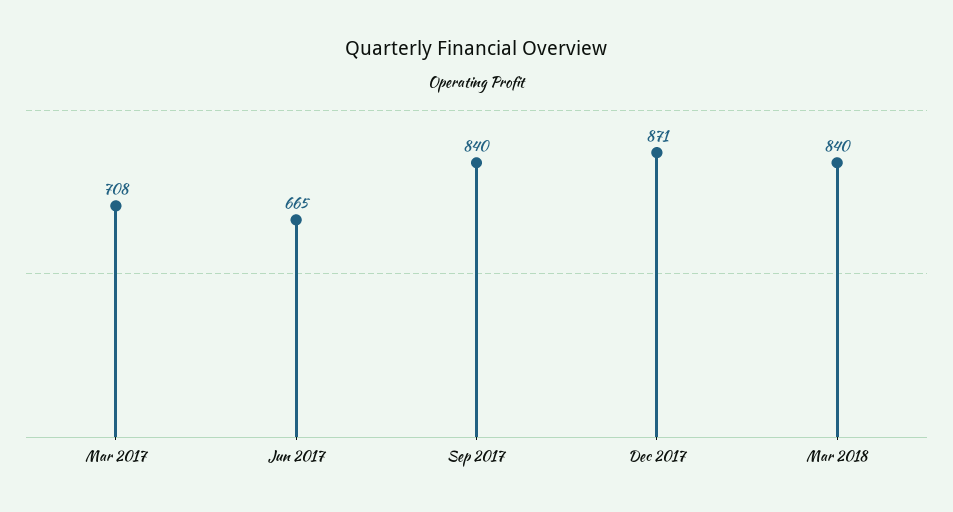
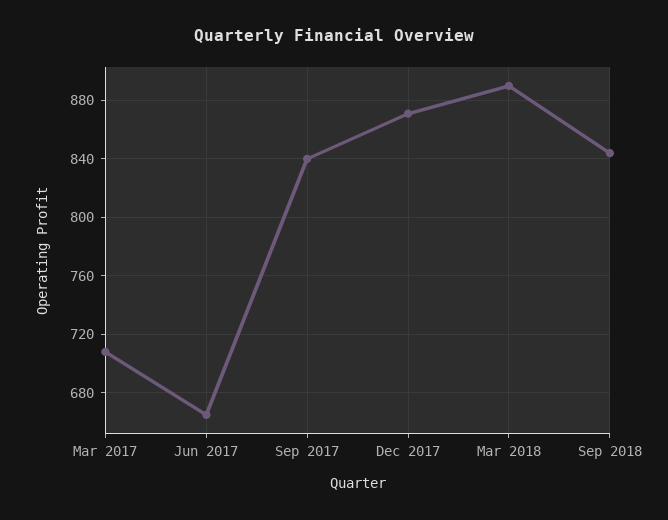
Mar 2018: 840 -> 890
Sep 2018: none -> 845

